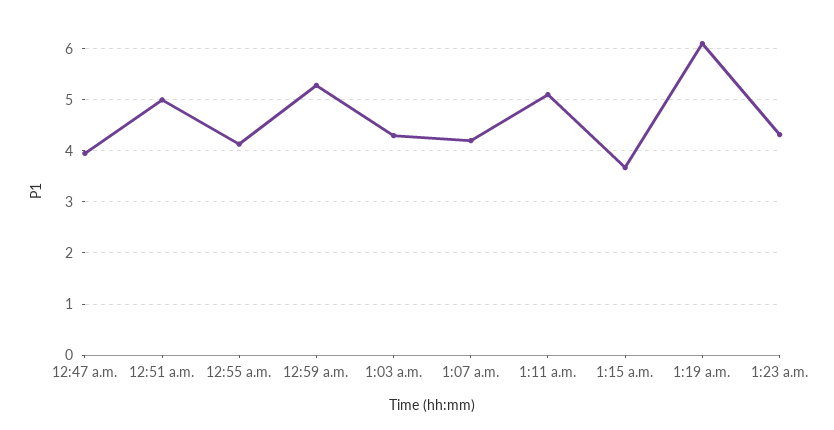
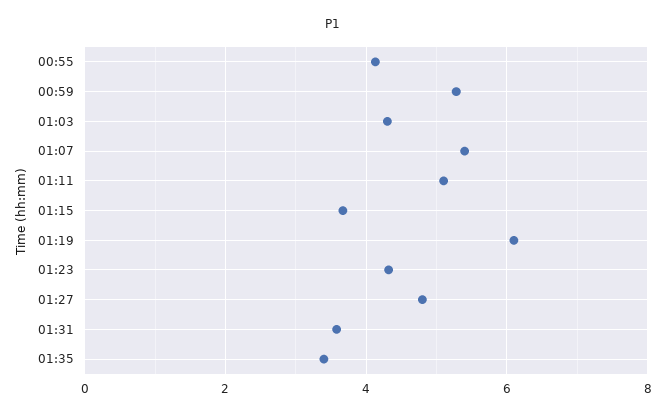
12:47 a.m.: 4 -> none
12:51 a.m.: 5 -> none
1:07 a.m.: 4.2 -> 5.4
01:27: none -> 4.8
01:31: none -> 3.6
01:35: none -> 3.4

